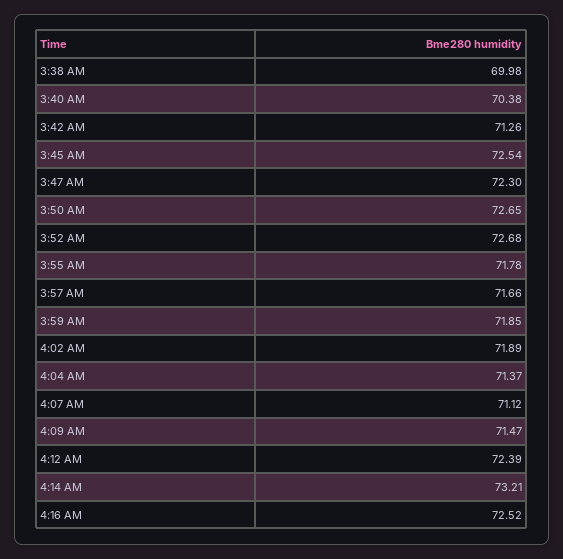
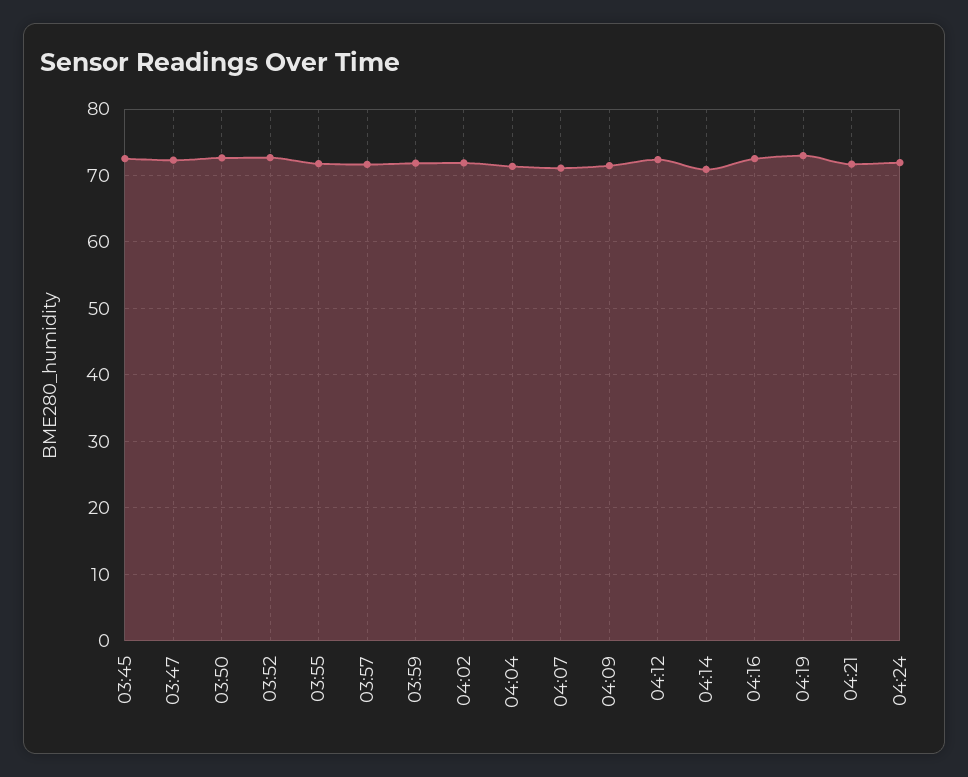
3:38 AM: 69.98 -> none
3:40 AM: 70.38 -> none
3:42 AM: 71.26 -> none
4:14 AM: 73.21 -> 71
04:19: none -> 73
04:21: none -> 72
04:24: none -> 72

